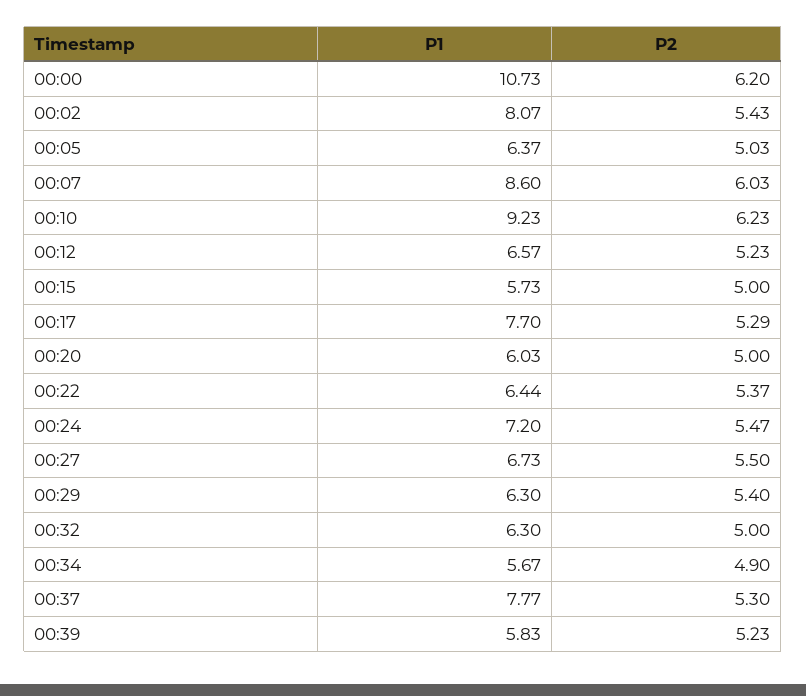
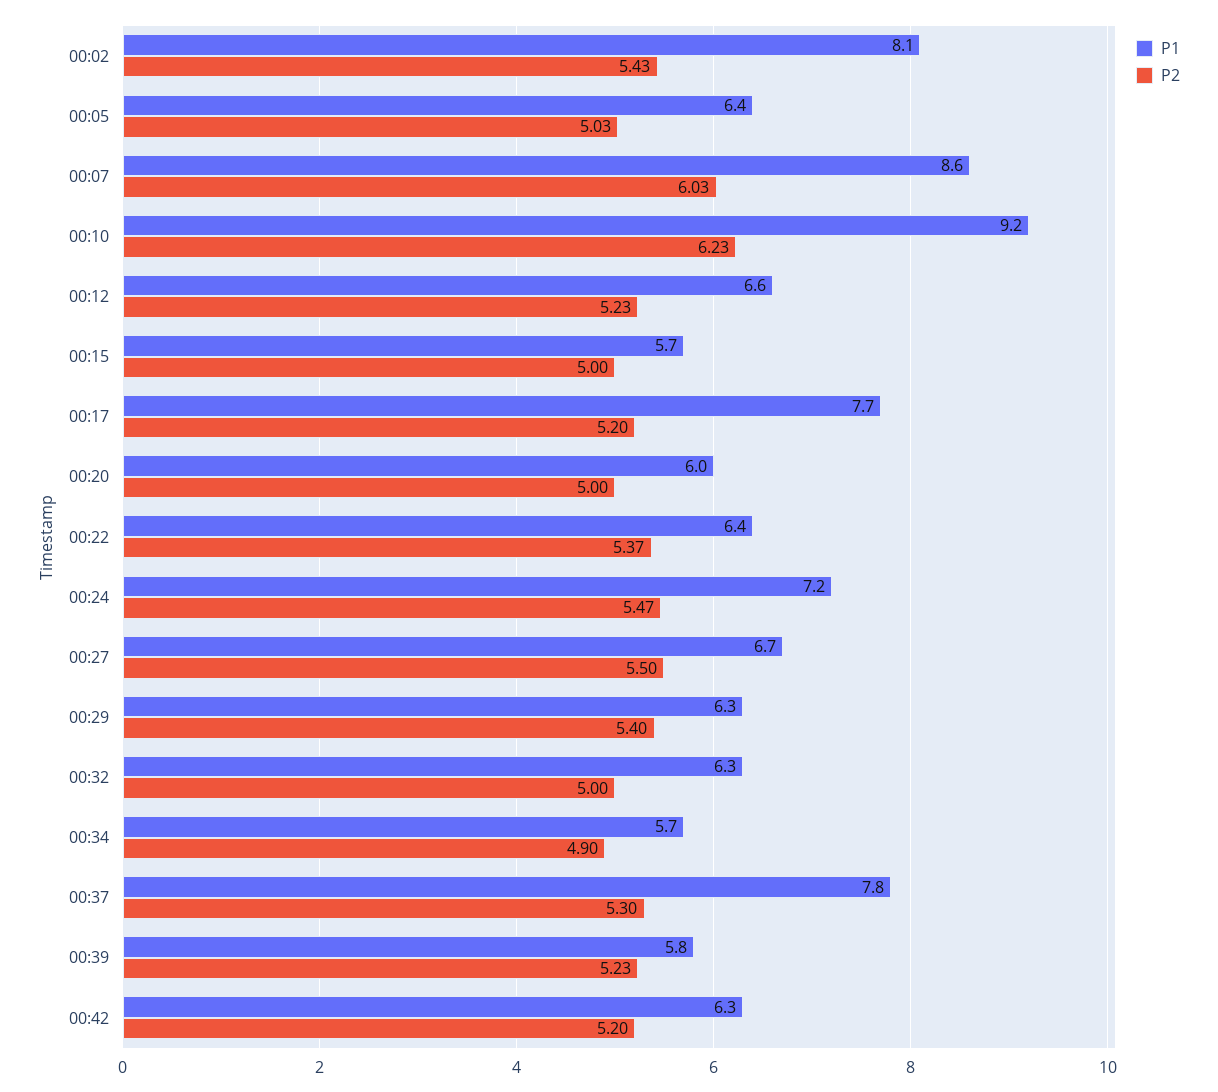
P1, 00:00: 10.73 -> none
P2, 00:00: 6.2 -> none
P2, 00:17: 5.29 -> 5.2
P1, 00:42: none -> 6.3
P2, 00:42: none -> 5.2

